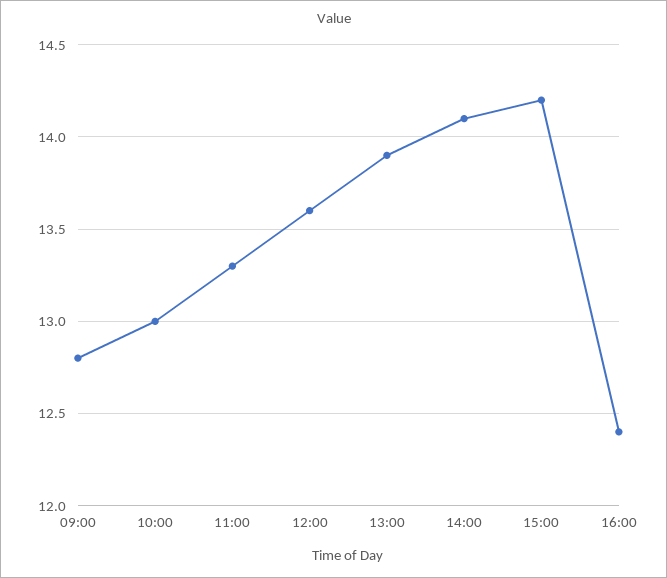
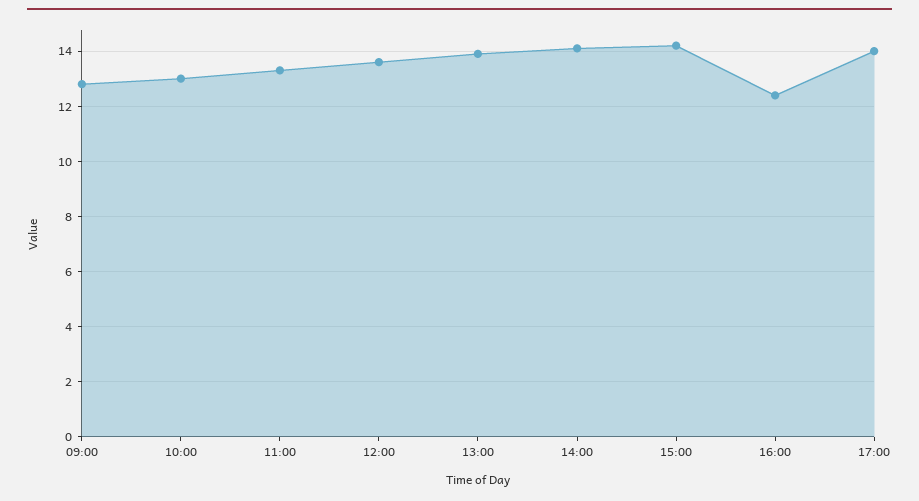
17:00: none -> 14

